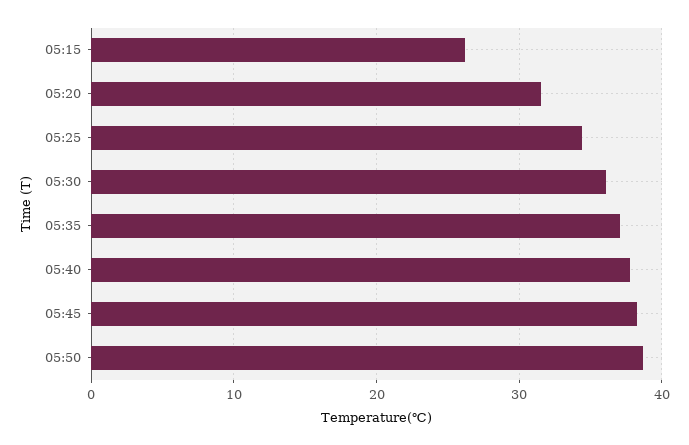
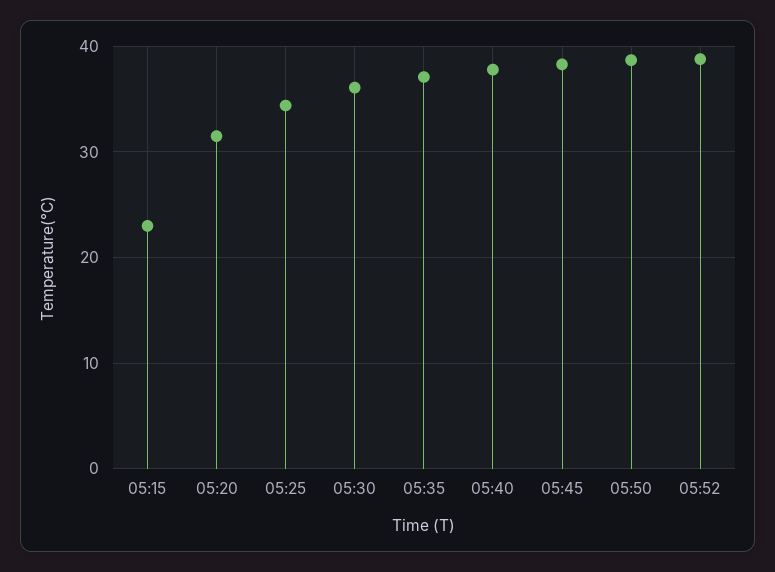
05:15: 26 -> 23
05:52: none -> 39

